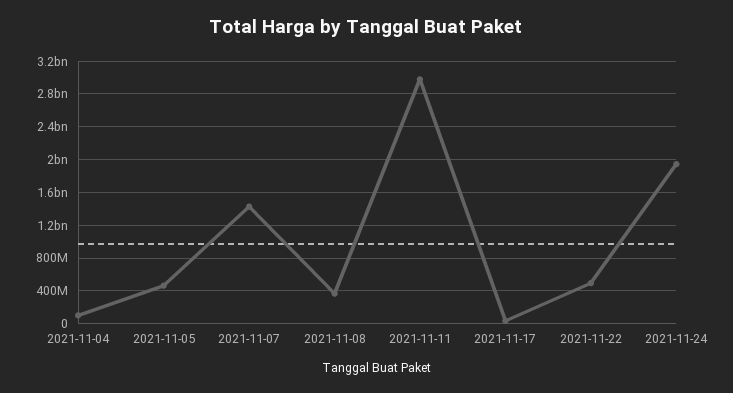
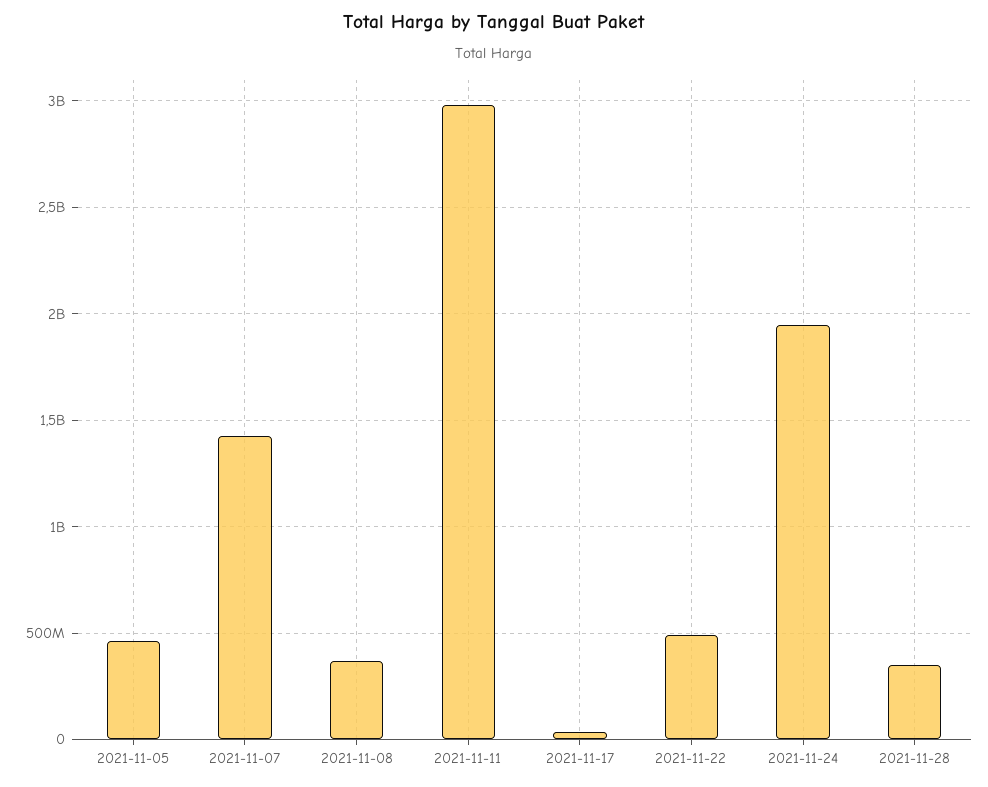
2021-11-04: 100000000 -> none
2021-11-28: none -> 350000000

